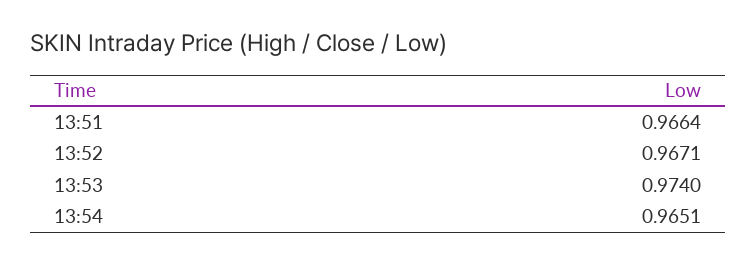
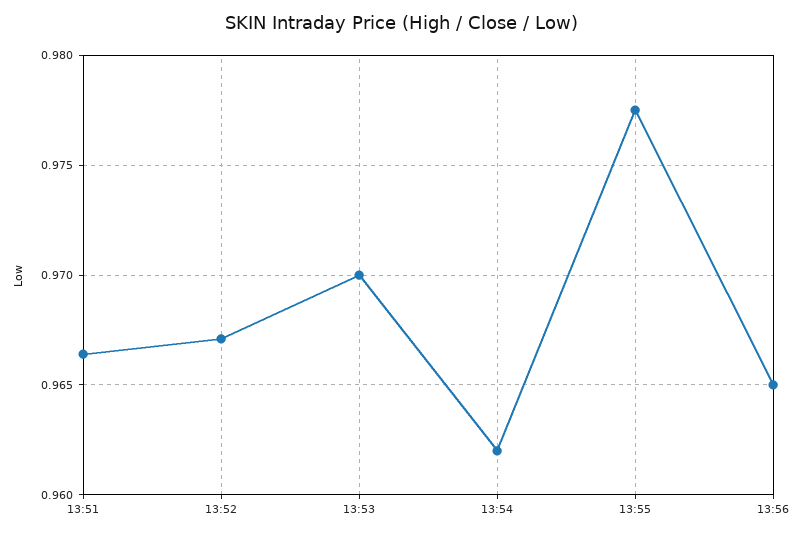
13:53: 0.974 -> 0.97
13:54: 0.9651 -> 0.962
13:55: none -> 0.9775
13:56: none -> 0.965

